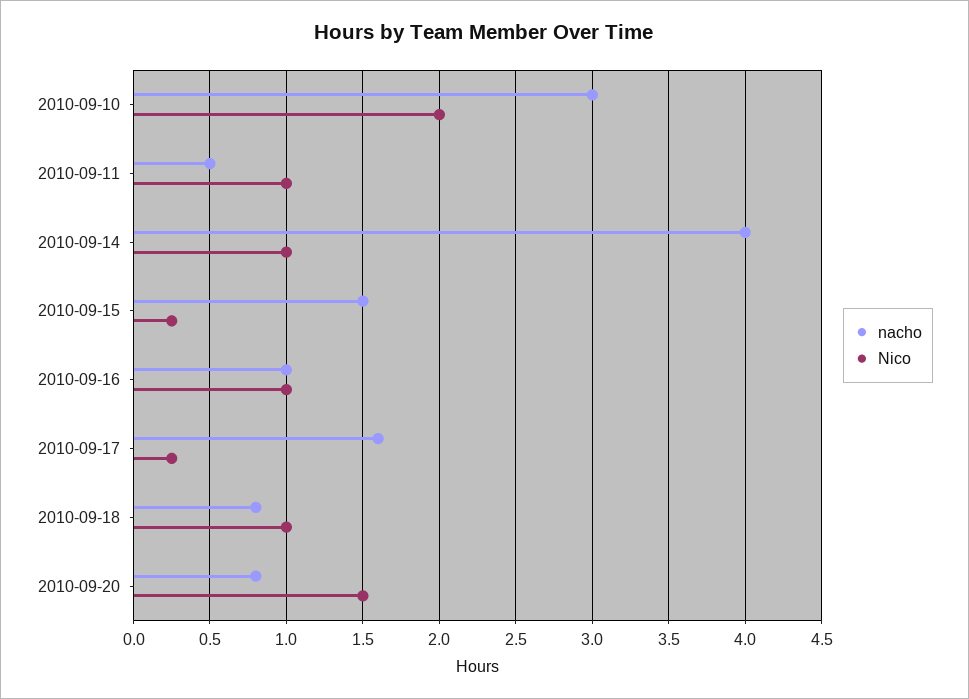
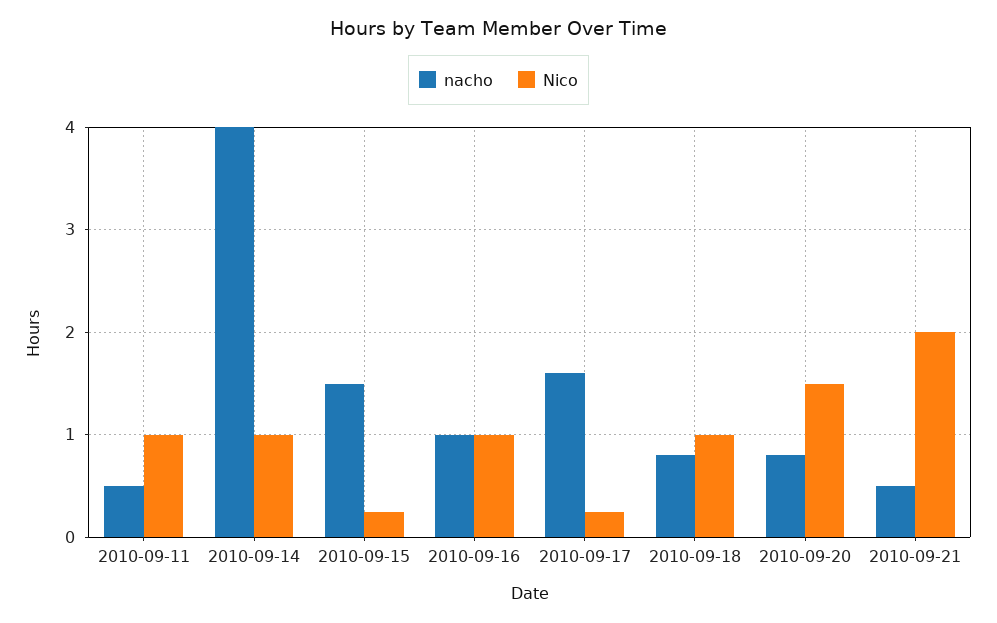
nacho, 2010-09-10: 3 -> none
Nico, 2010-09-10: 2 -> none
nacho, 2010-09-21: none -> 0.5
Nico, 2010-09-21: none -> 2

